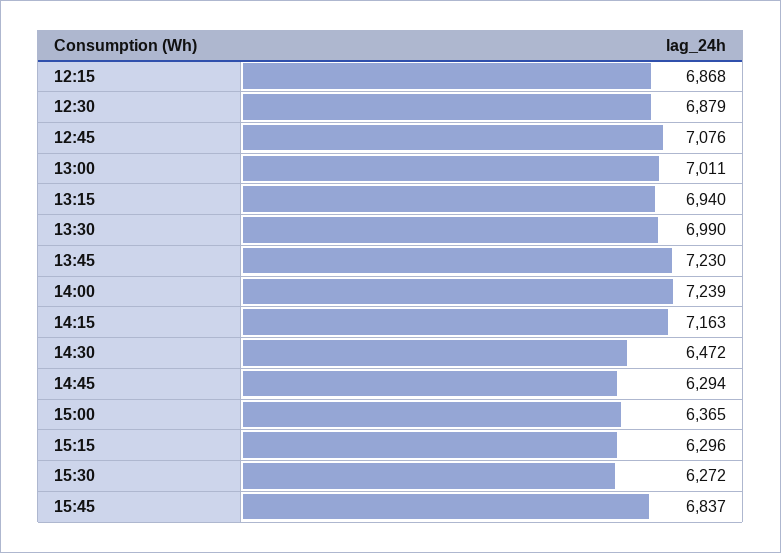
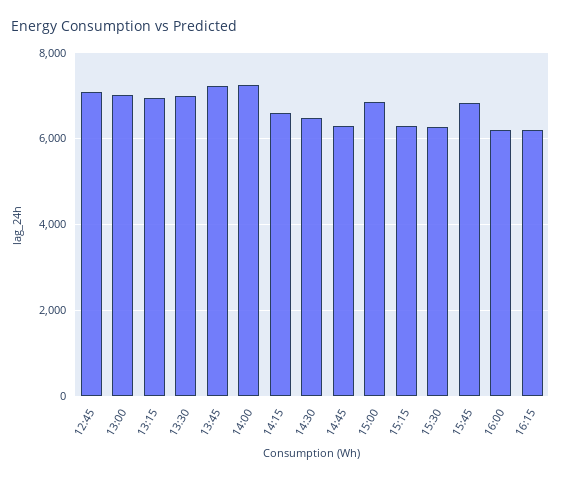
12:15: 6868 -> none
12:30: 6879 -> none
14:15: 7163 -> 6600
15:00: 6365 -> 6800
16:00: none -> 6200
16:15: none -> 6200

